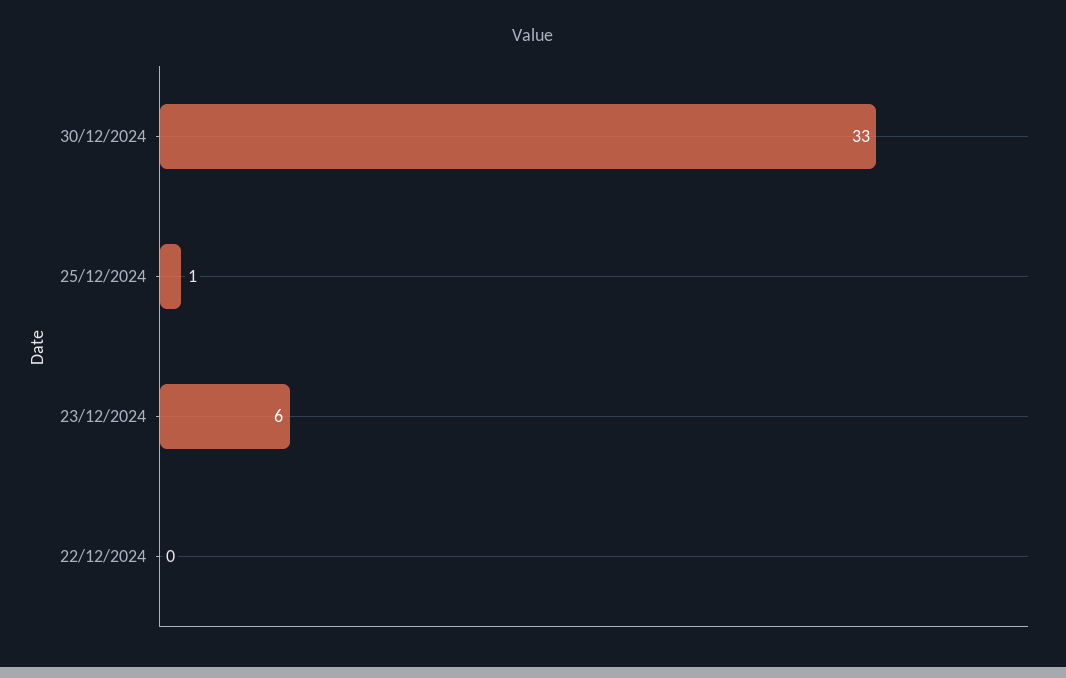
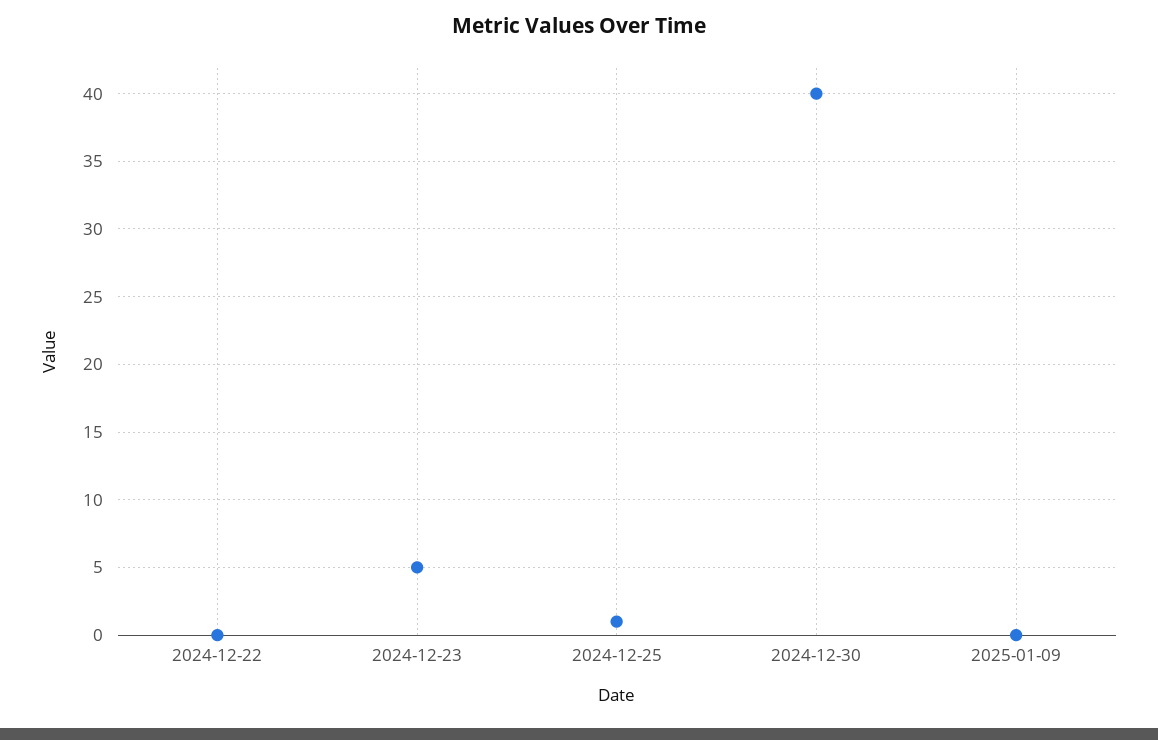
30/12/2024: 33 -> 40
23/12/2024: 6 -> 5
2025-01-09: none -> 0

